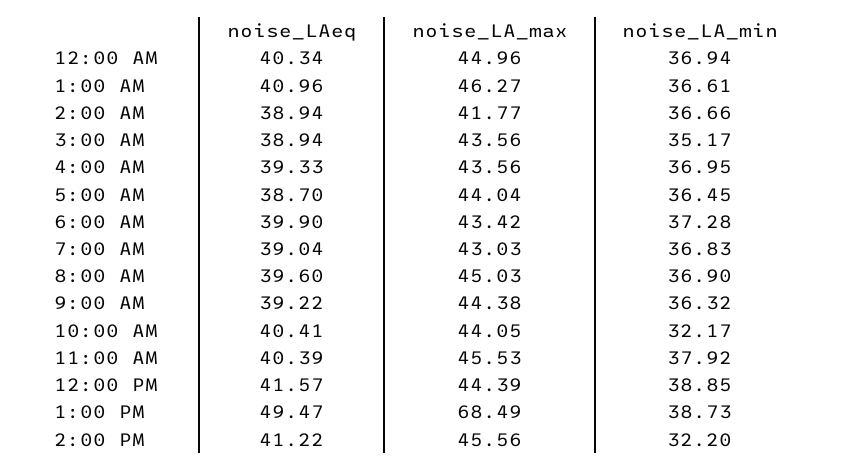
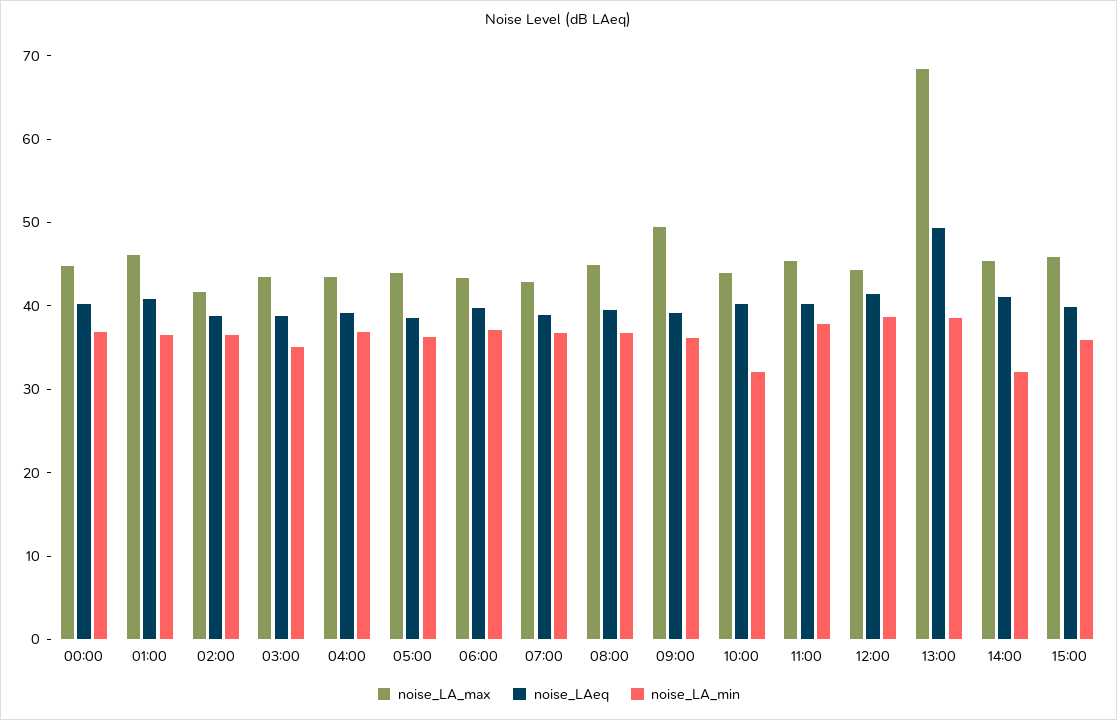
noise_LA_max, 9:00 AM: 44.38 -> 50
noise_LA_max, 15:00: none -> 46
noise_LAeq, 15:00: none -> 40
noise_LA_min, 15:00: none -> 36

